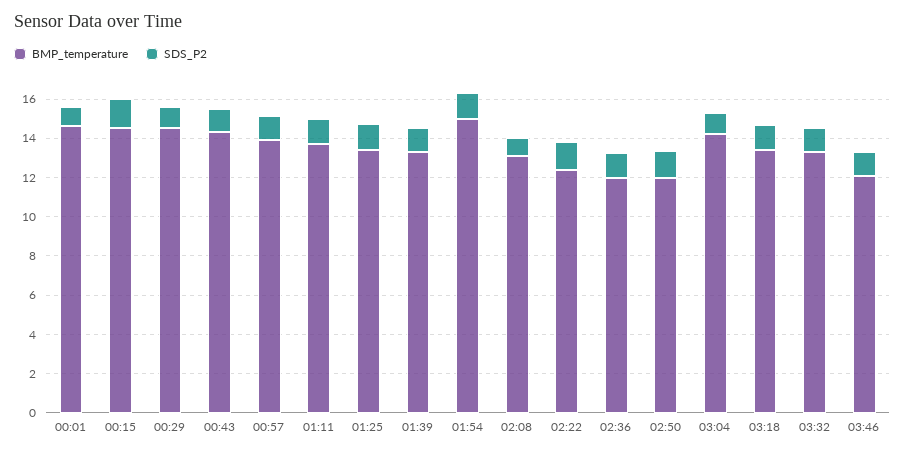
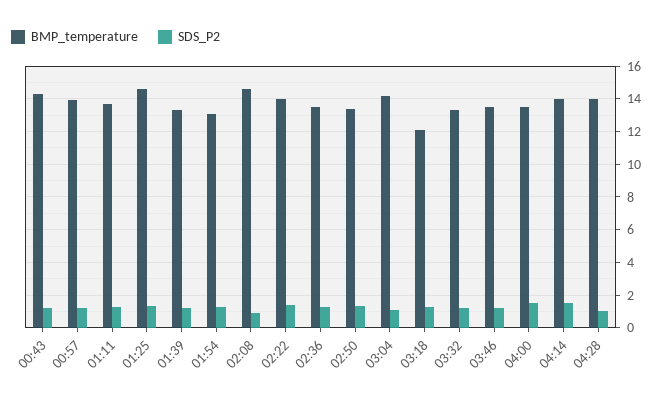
BMP_temperature, 00:01: 14.5 -> none
SDS_P2, 00:01: 1 -> none
BMP_temperature, 00:15: 14.5 -> none
SDS_P2, 00:15: 1.5 -> none
BMP_temperature, 00:29: 14.5 -> none
SDS_P2, 00:29: 1 -> none
BMP_temperature, 01:25: 13.5 -> 14.5
BMP_temperature, 01:54: 15 -> 13
BMP_temperature, 02:08: 13 -> 14.5
BMP_temperature, 02:22: 12.5 -> 14
BMP_temperature, 02:36: 12 -> 13.5
BMP_temperature, 02:50: 12 -> 13.5
BMP_temperature, 03:18: 13.5 -> 12
BMP_temperature, 03:46: 12 -> 13.5
BMP_temperature, 04:00: none -> 13.5
SDS_P2, 04:00: none -> 1.5
BMP_temperature, 04:14: none -> 14
SDS_P2, 04:14: none -> 1.5
BMP_temperature, 04:28: none -> 14
SDS_P2, 04:28: none -> 1

